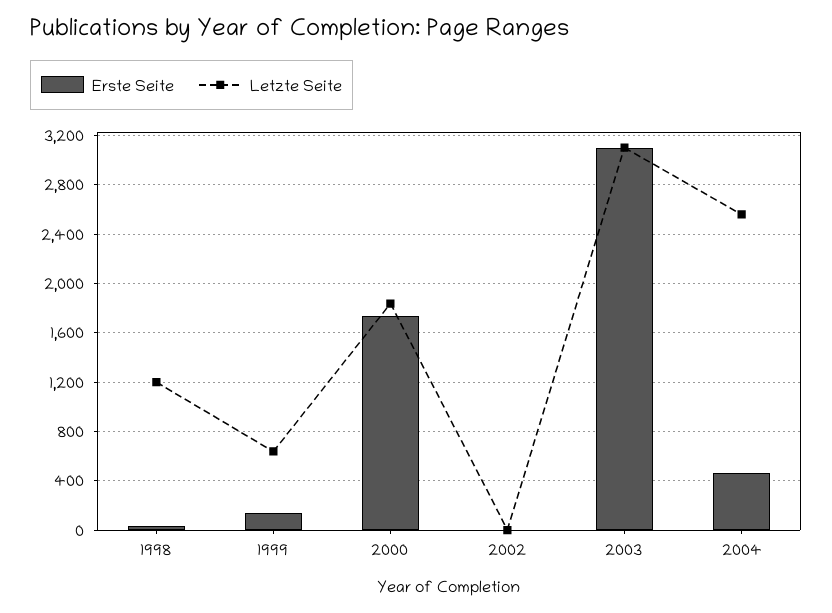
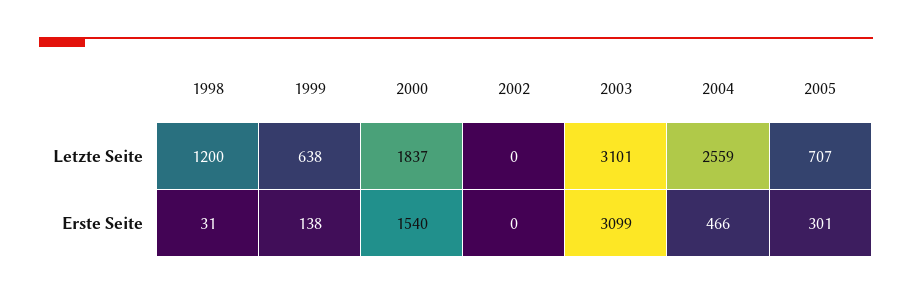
Erste Seite, 2000: 1750 -> 1540
Letzte Seite, 2005: none -> 707
Erste Seite, 2005: none -> 301

